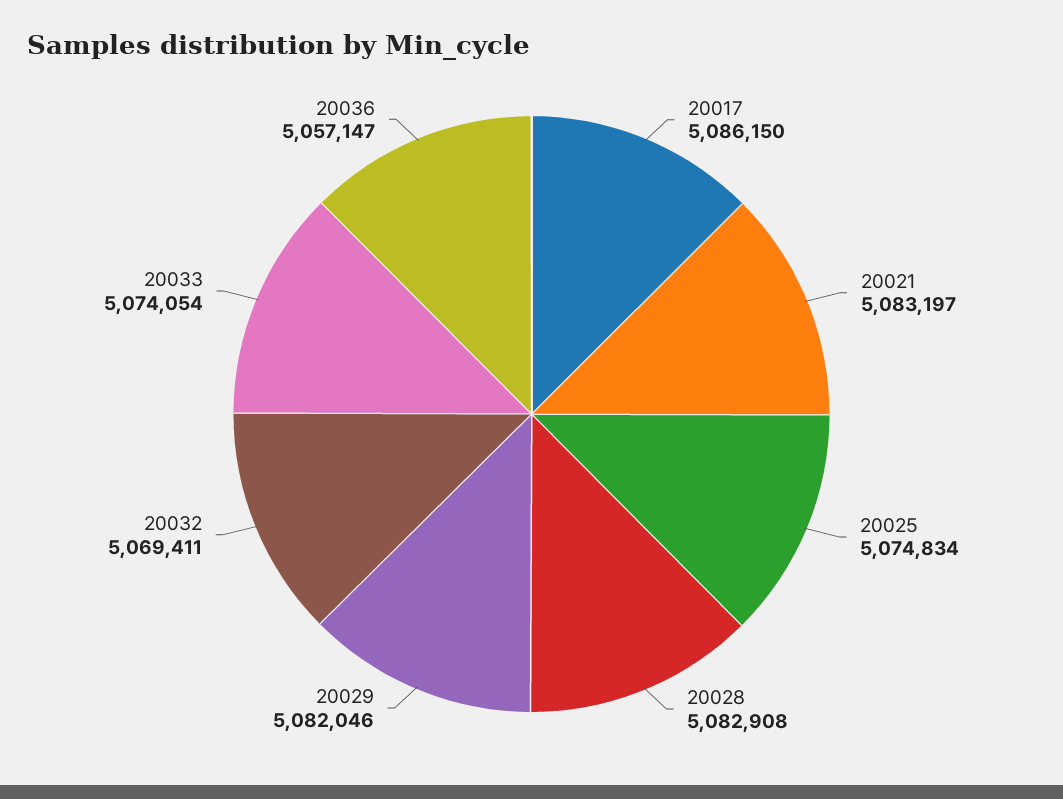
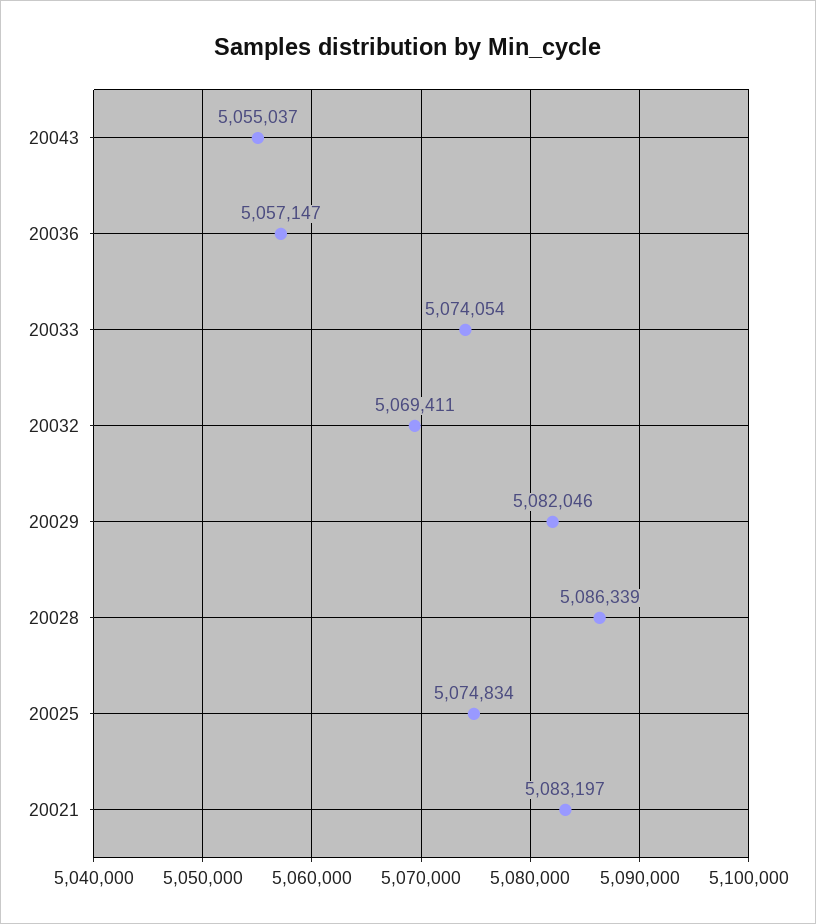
20017: 5086150 -> none
20028: 5082908 -> 5086339
20043: none -> 5055037

